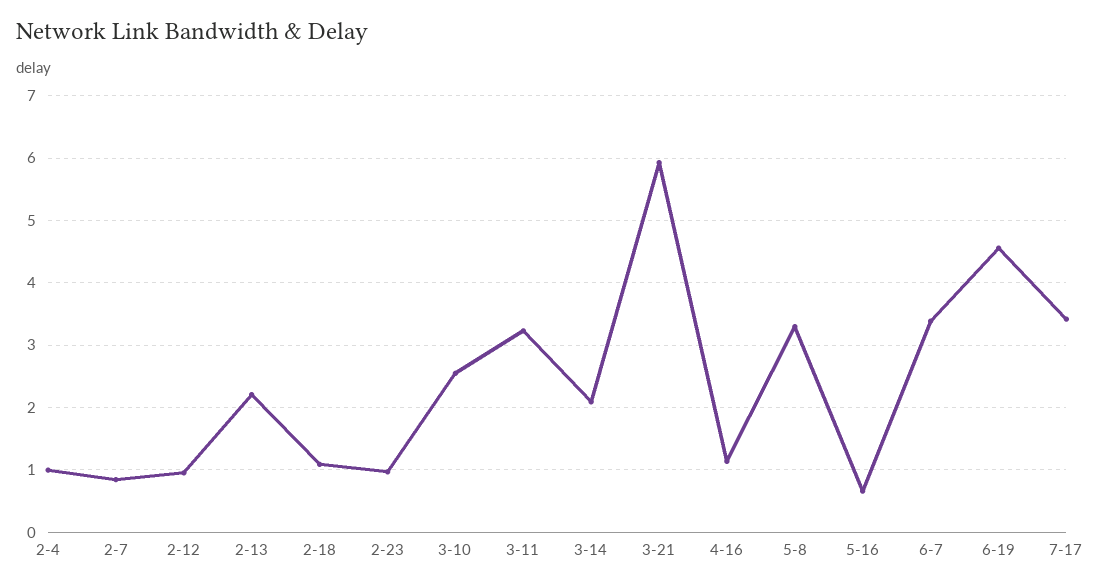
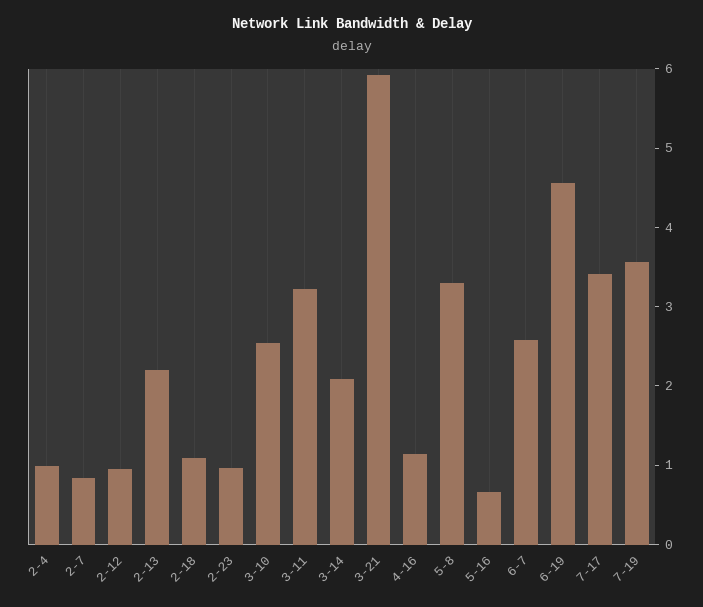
6-7: 3.4 -> 2.6
7-19: none -> 3.6

